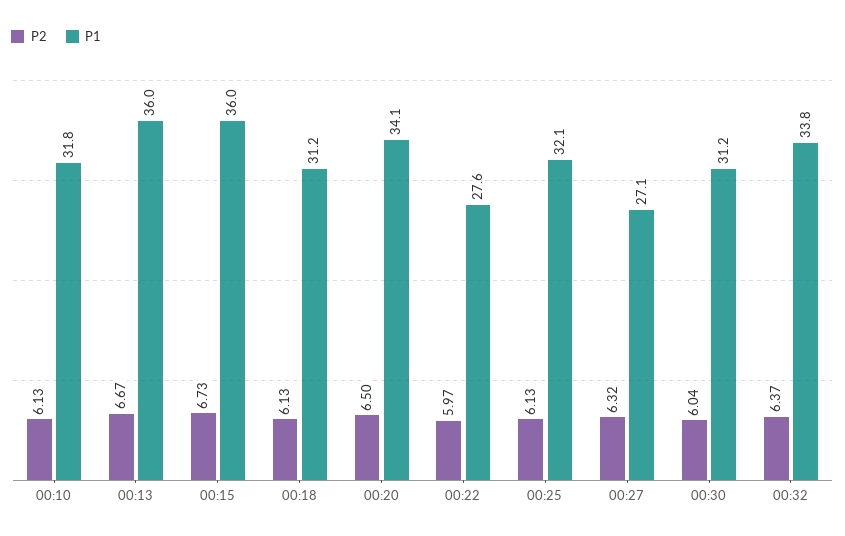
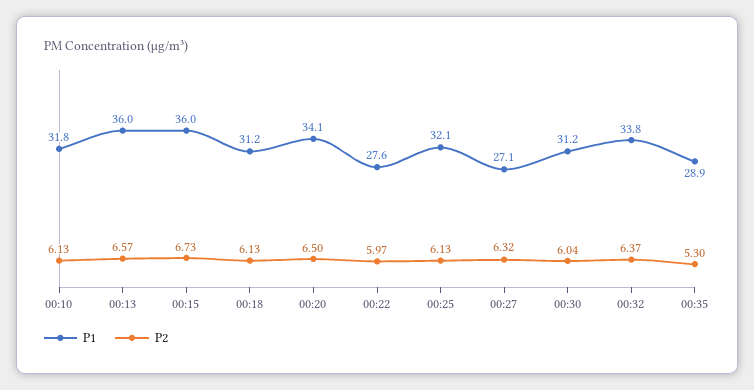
P2, 00:13: 6.67 -> 6.57
P1, 00:35: none -> 28.9
P2, 00:35: none -> 5.3

